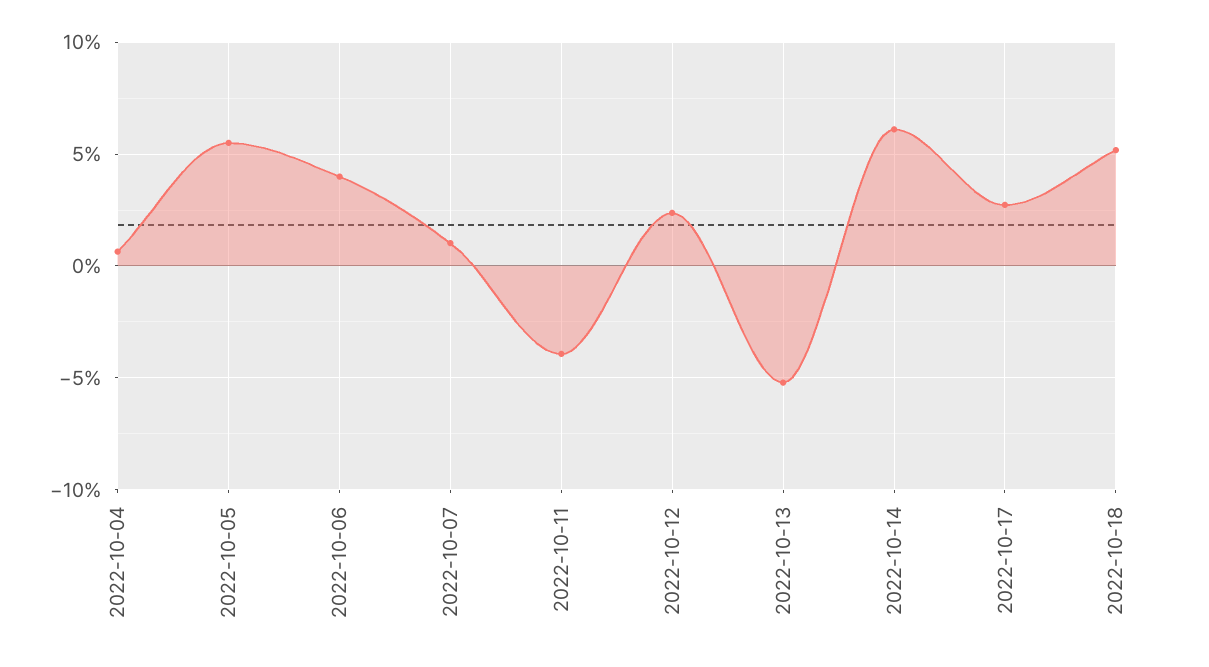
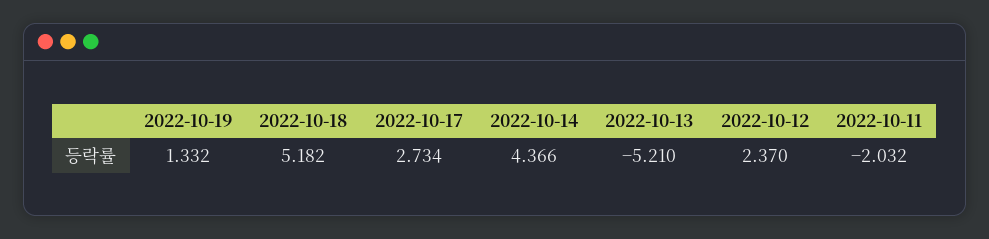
2022-10-04: 0.5 -> none
2022-10-05: 5.5 -> none
2022-10-06: 4 -> none
2022-10-07: 1 -> none
2022-10-11: -4 -> -2.032
2022-10-14: 6 -> 4.366
2022-10-19: none -> 1.332

